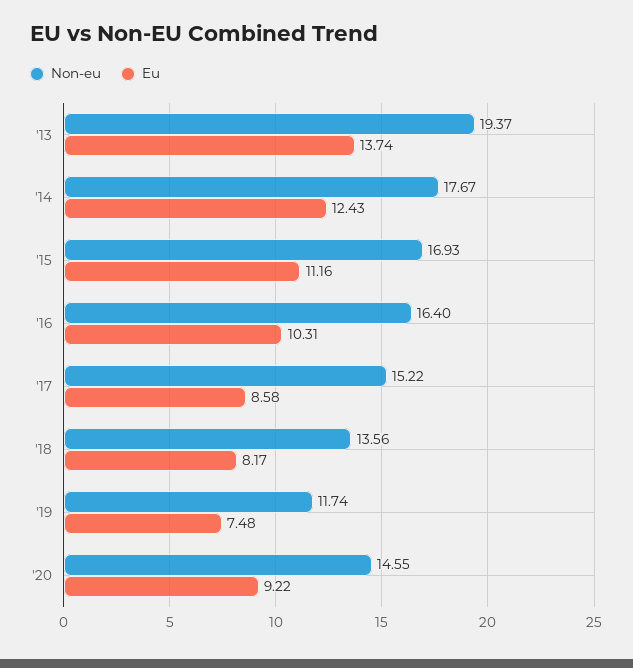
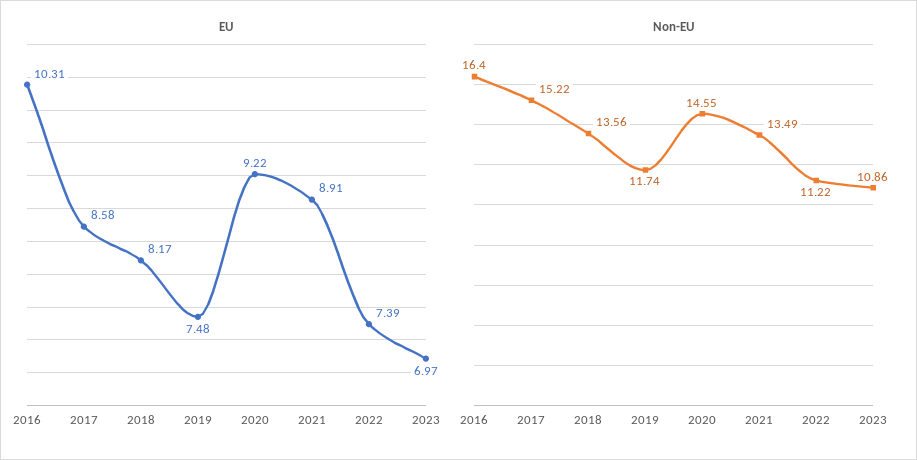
Non-eu, '13: 19.37 -> none
Eu, '13: 13.74 -> none
Non-eu, '14: 17.67 -> none
Eu, '14: 12.43 -> none
Non-eu, '15: 16.93 -> none
Eu, '15: 11.16 -> none
Eu, 2021: none -> 8.91
Eu, 2022: none -> 7.39
Eu, 2023: none -> 6.97
Non-eu, 2021: none -> 13.49
Non-eu, 2022: none -> 11.22
Non-eu, 2023: none -> 10.86

